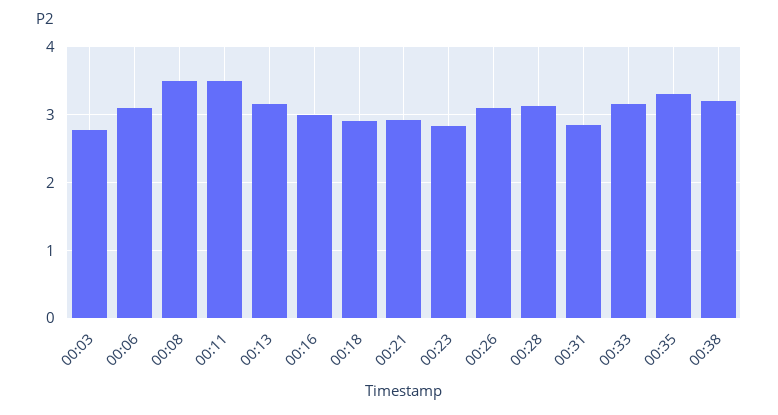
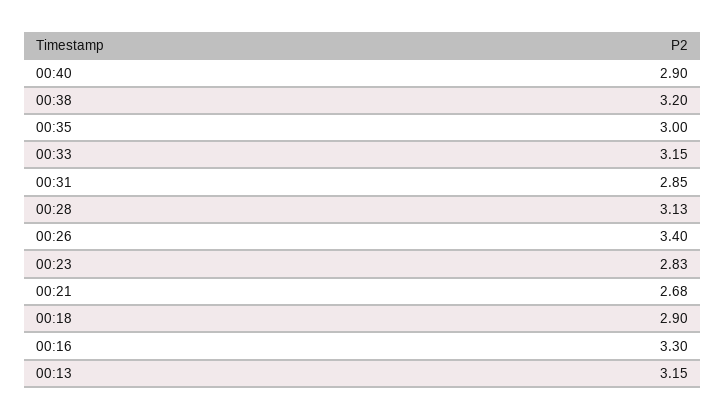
00:03: 2.8 -> none
00:06: 3.1 -> none
00:08: 3.5 -> none
00:11: 3.5 -> none
00:16: 3 -> 3.3
00:21: 2.9 -> 2.68
00:26: 3.1 -> 3.4
00:35: 3.3 -> 3
00:40: none -> 2.9

